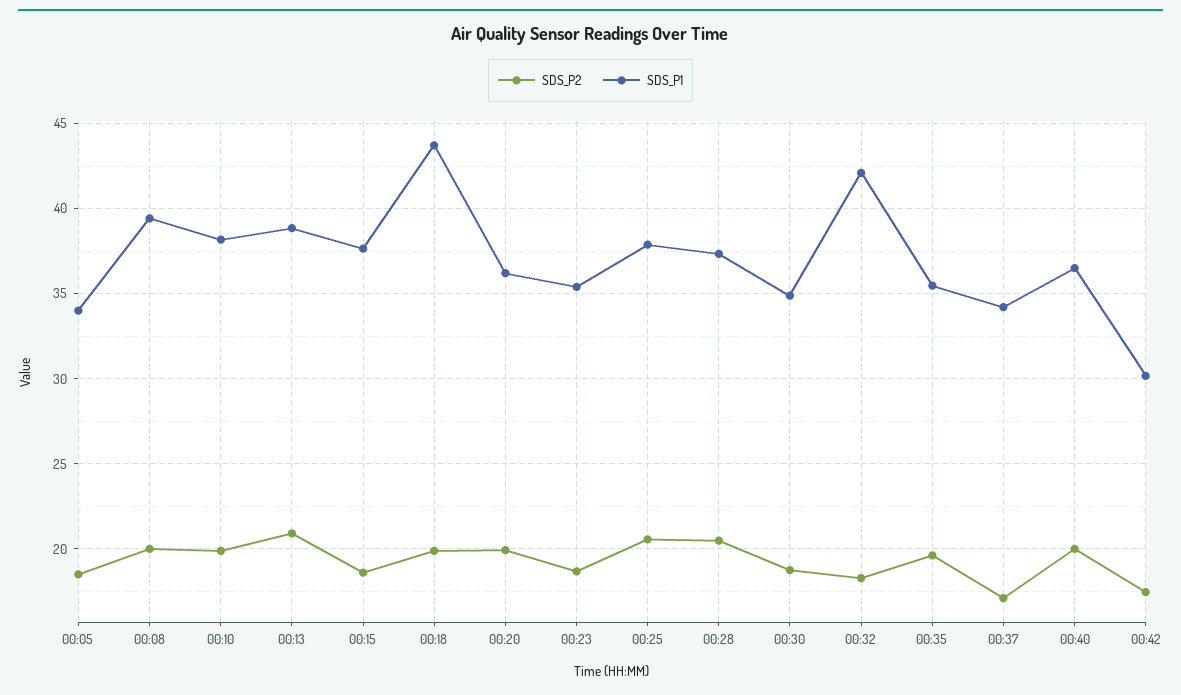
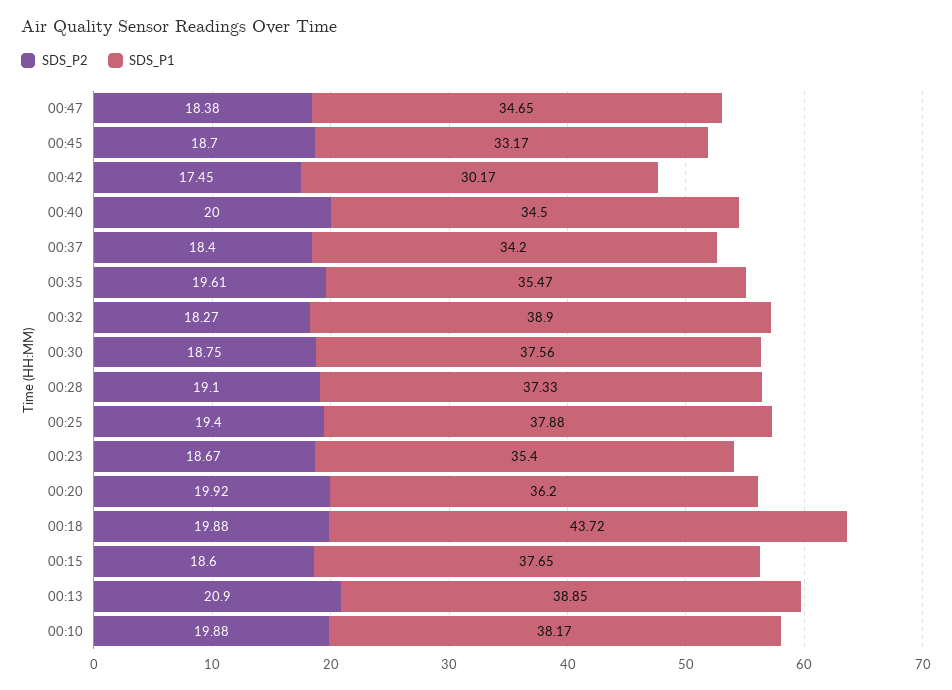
SDS_P2, 00:05: 18.5 -> none
SDS_P1, 00:05: 34 -> none
SDS_P2, 00:08: 20 -> none
SDS_P1, 00:08: 39.5 -> none
SDS_P2, 00:25: 20.5 -> 19.4
SDS_P2, 00:28: 20.5 -> 19.1
SDS_P1, 00:30: 35 -> 37.56
SDS_P1, 00:32: 42 -> 38.9
SDS_P2, 00:37: 17 -> 18.4
SDS_P1, 00:40: 36.5 -> 34.5
SDS_P2, 00:47: none -> 18.38
SDS_P1, 00:47: none -> 34.65
SDS_P2, 00:45: none -> 18.7
SDS_P1, 00:45: none -> 33.17

